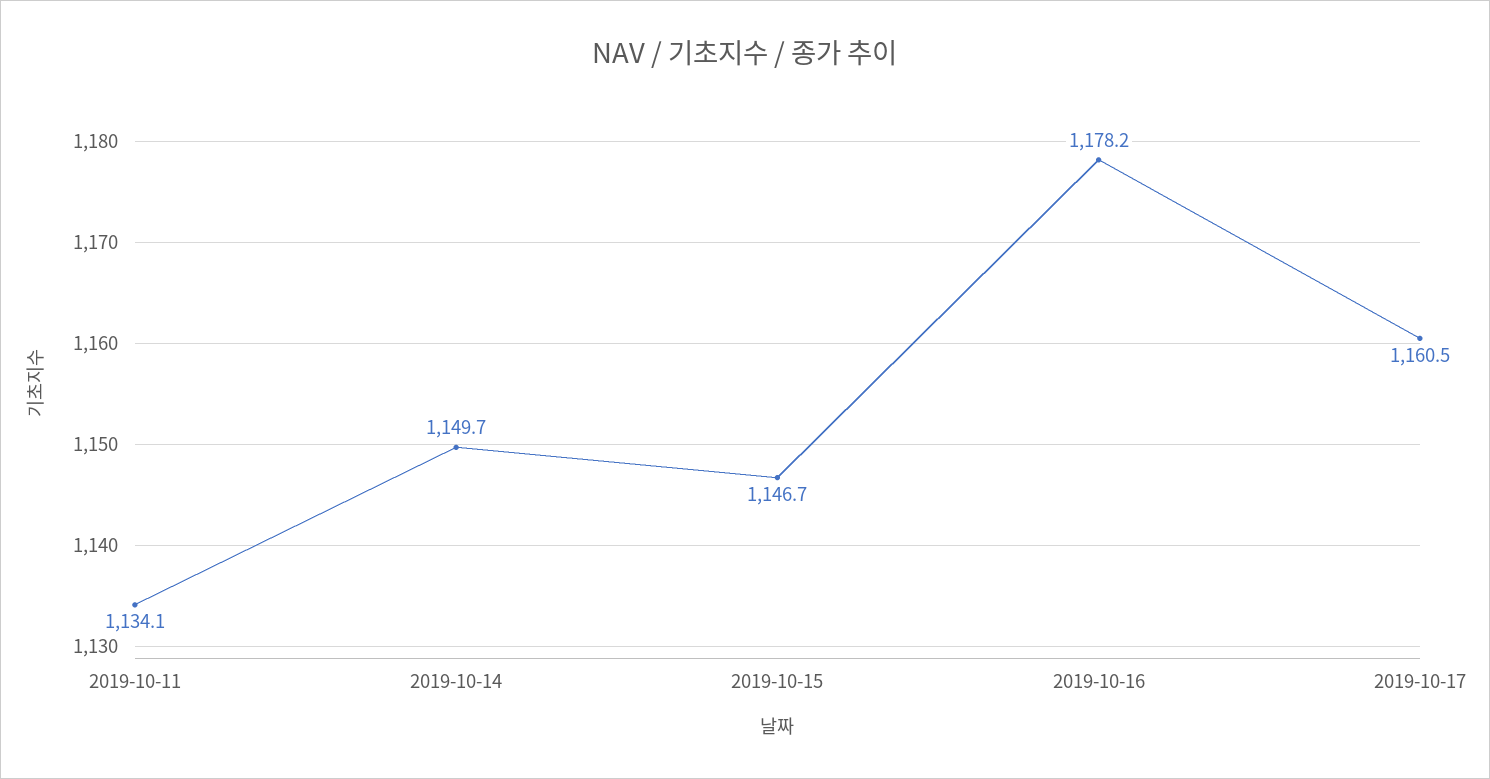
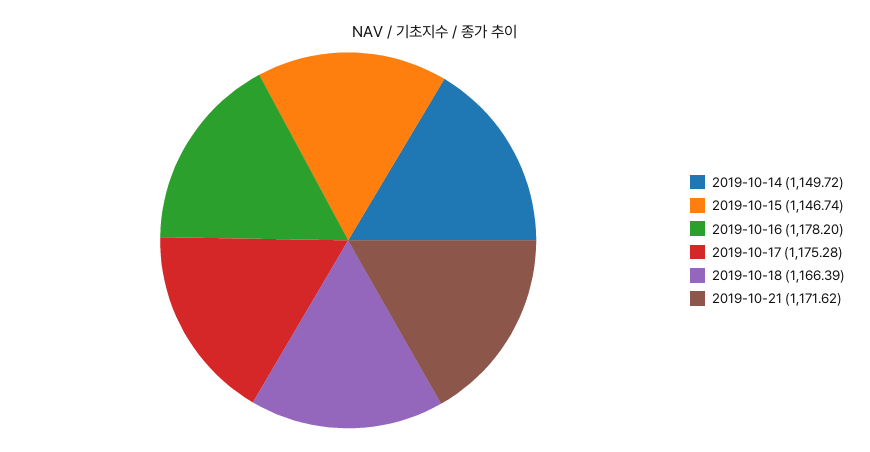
2019-10-11: 1134.1 -> none
2019-10-17: 1160.5 -> 1175.28
2019-10-18: none -> 1166.39
2019-10-21: none -> 1171.62

